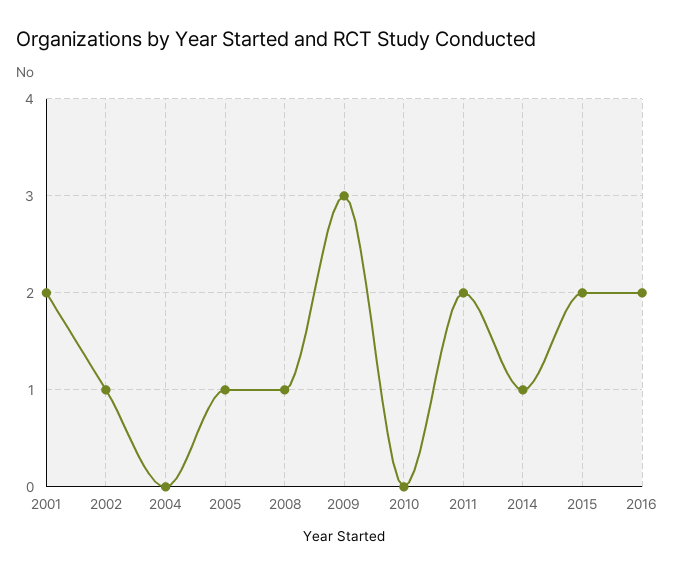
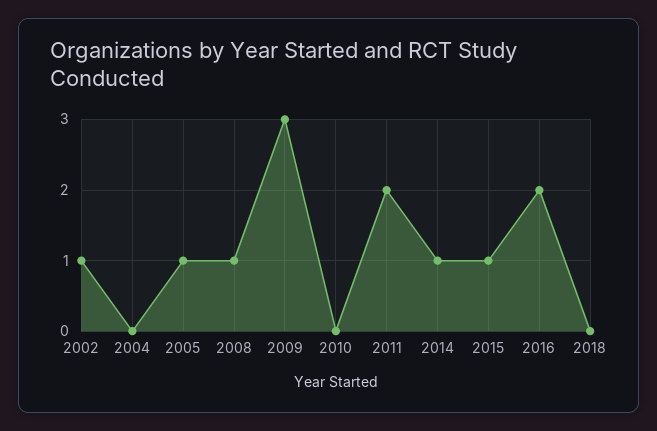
2001: 2 -> none
2015: 2 -> 1
2018: none -> 0

